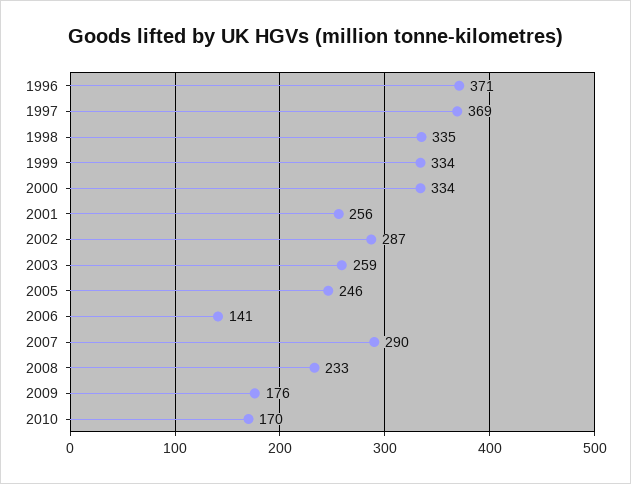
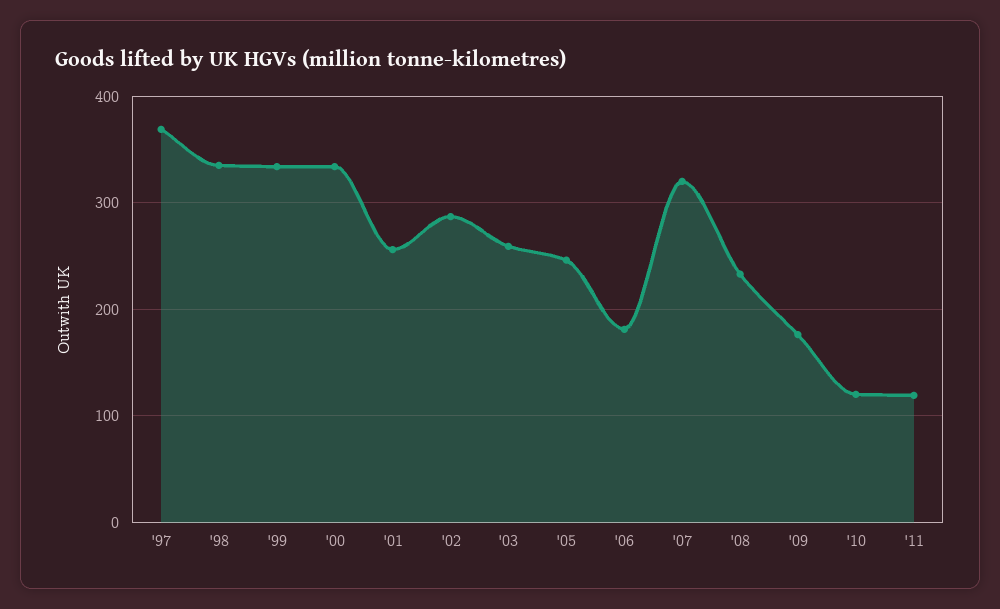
1996: 371 -> none
2006: 141 -> 180
2007: 290 -> 320
2010: 170 -> 120
'11: none -> 120

